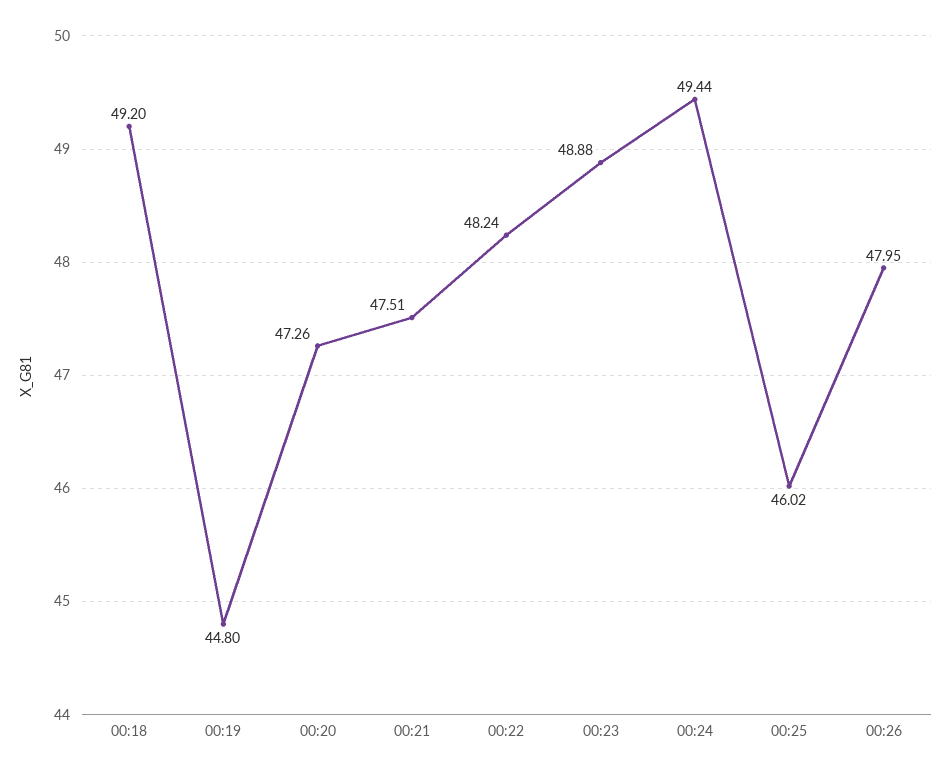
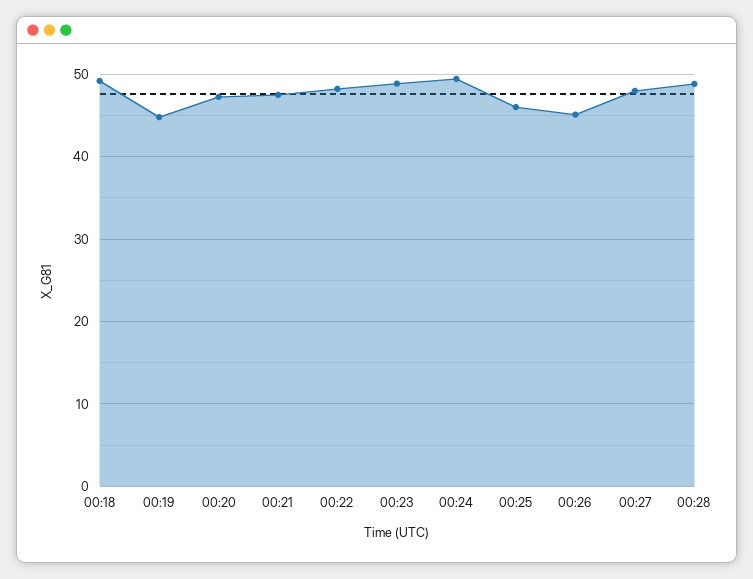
00:26: 47.95 -> 45
00:27: none -> 48
00:28: none -> 49

